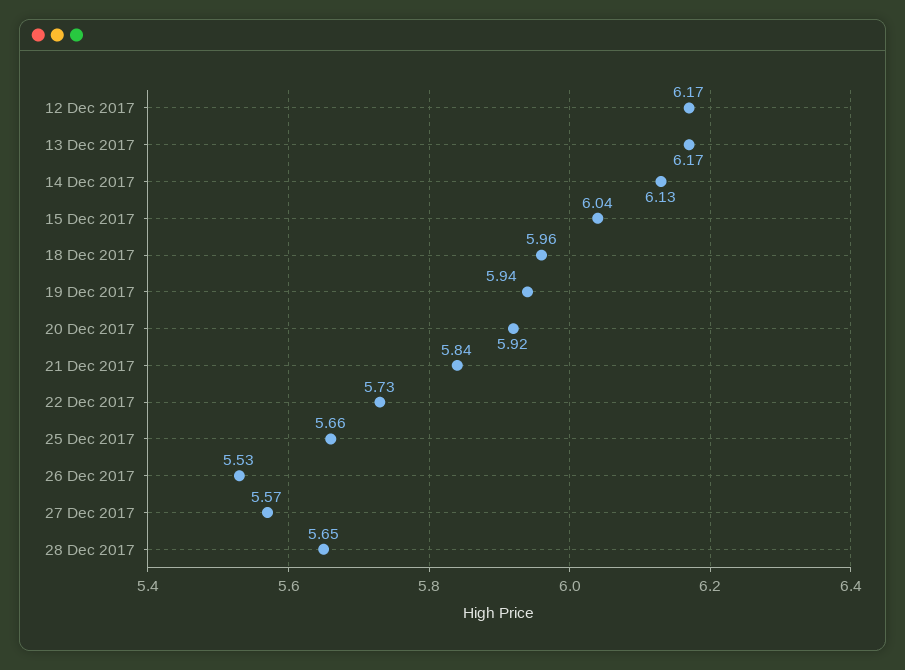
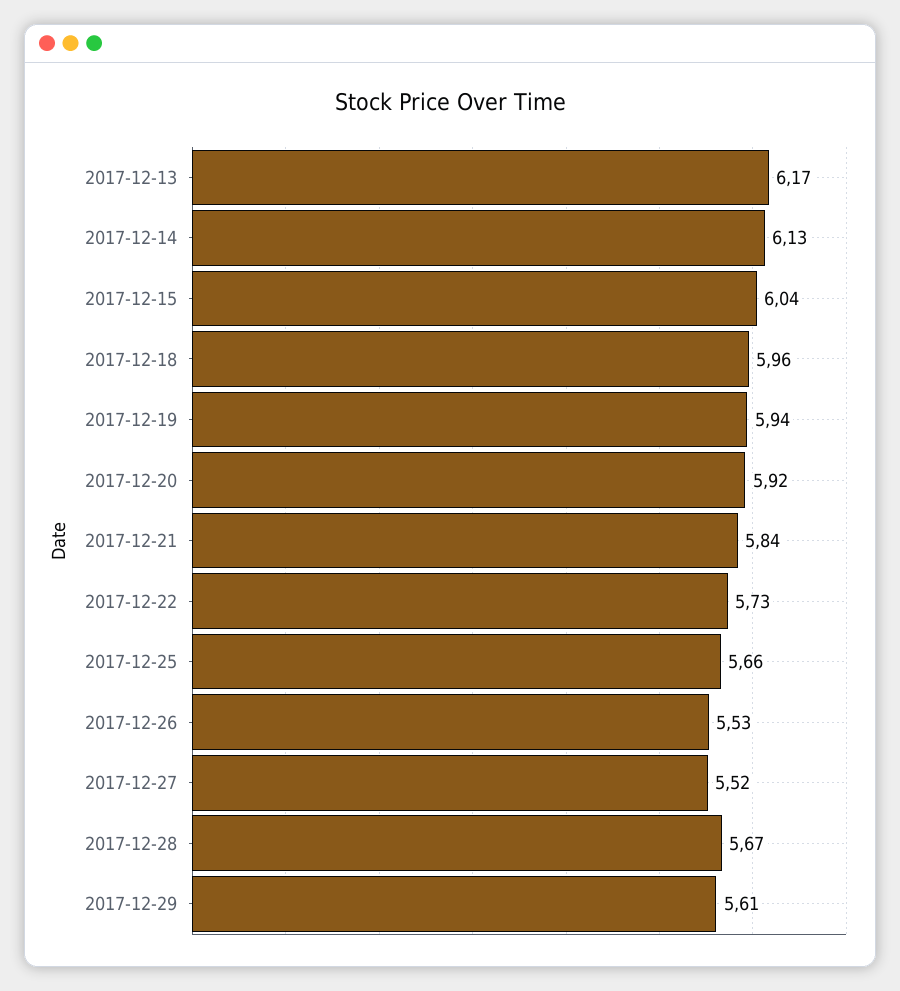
12 Dec 2017: 6.17 -> none
27 Dec 2017: 5.57 -> 5.52
28 Dec 2017: 5.65 -> 5.67
2017-12-29: none -> 5.61

